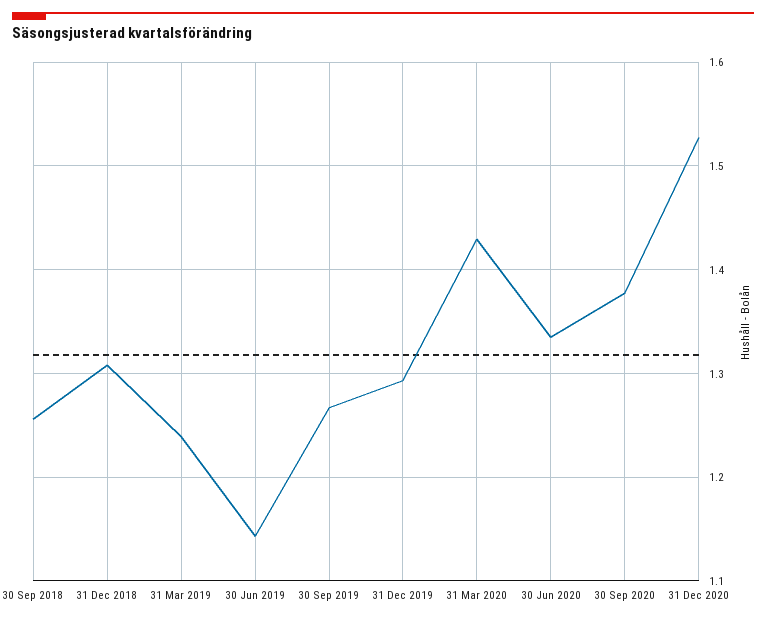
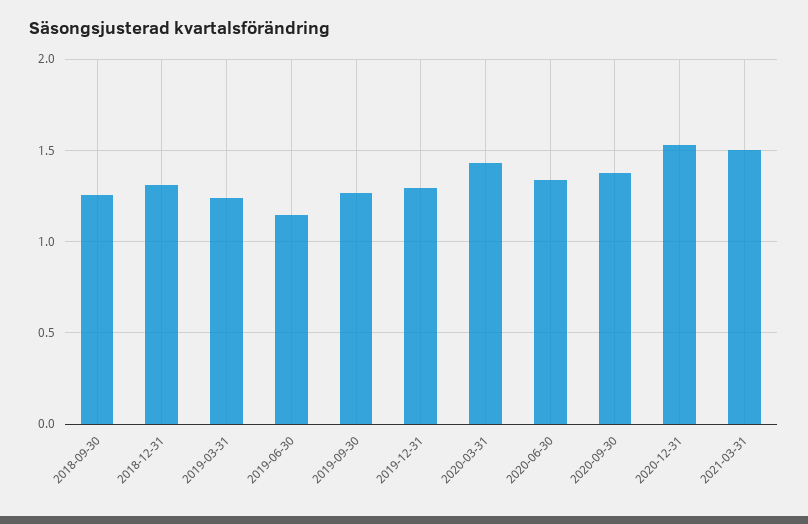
2021-03-31: none -> 1.5

